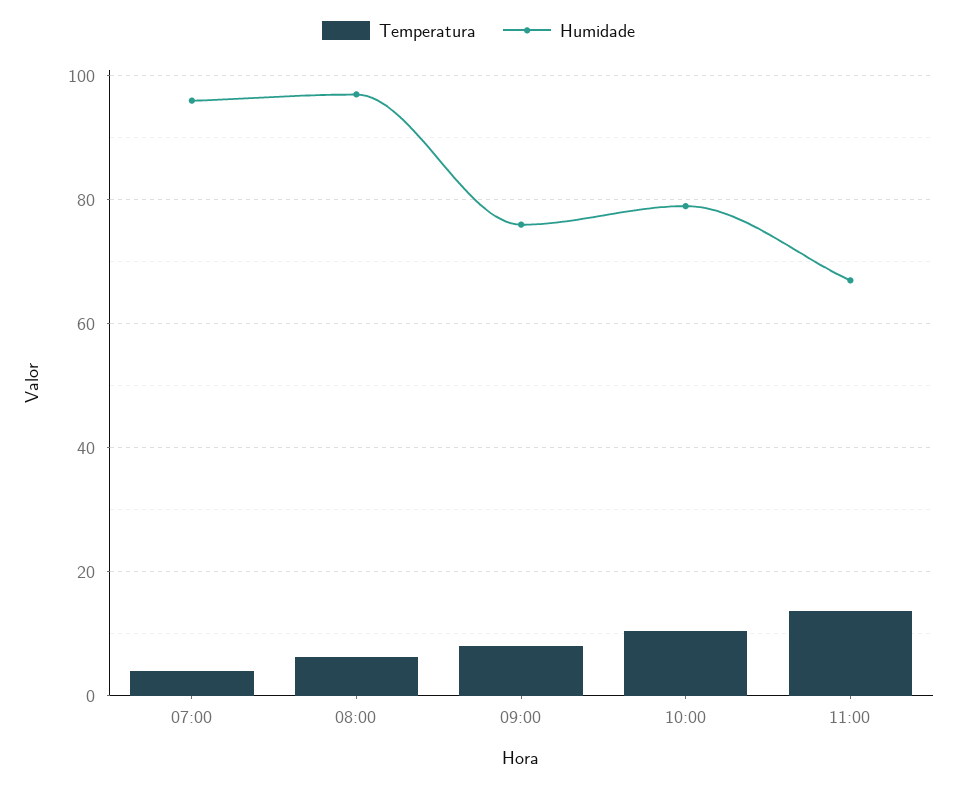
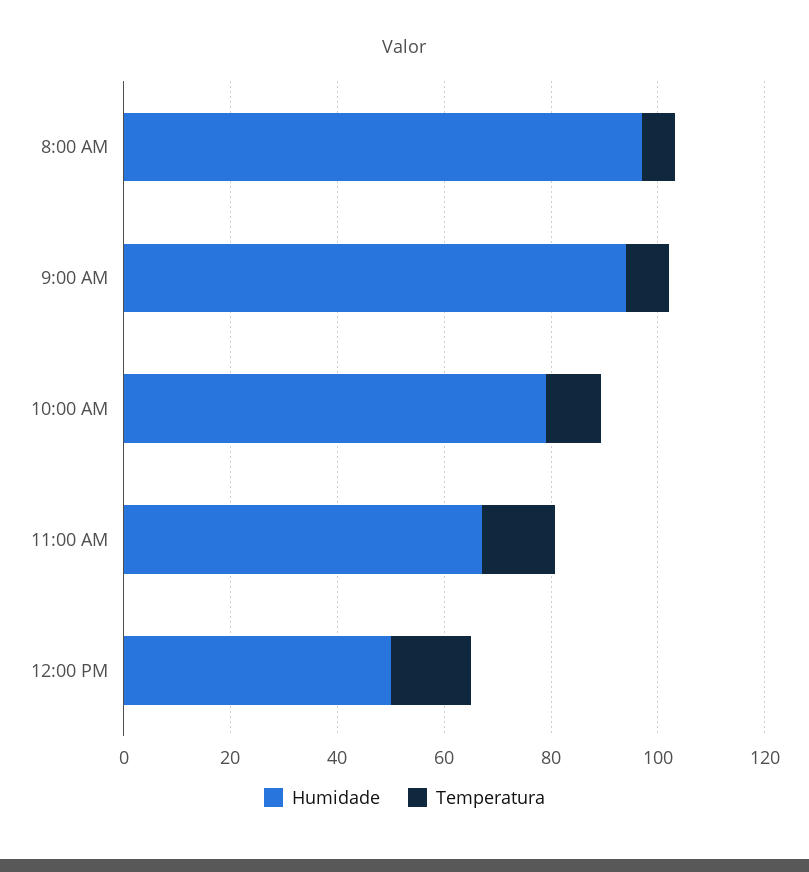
Temperatura, 07:00: 4 -> none
Humidade, 07:00: 96 -> none
Humidade, 09:00: 76 -> 95
Humidade, 12:00 PM: none -> 50
Temperatura, 12:00 PM: none -> 15

